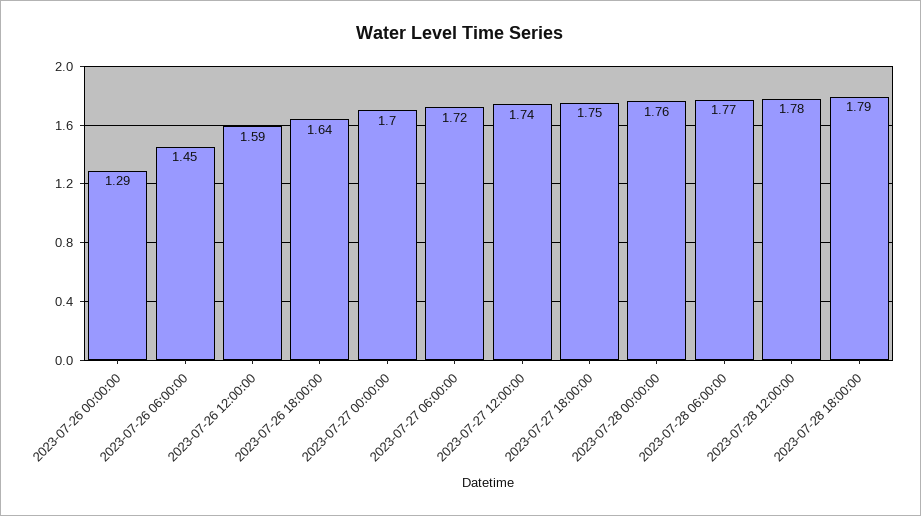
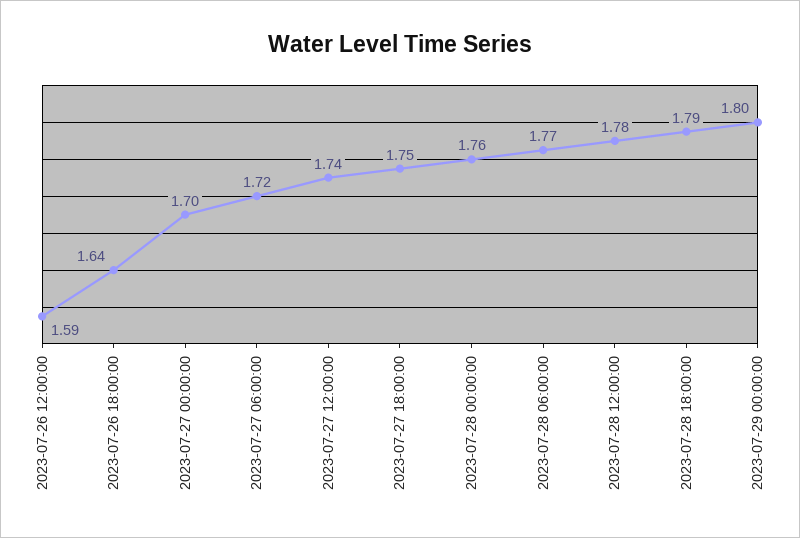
2023-07-26 00:00:00: 1.29 -> none
2023-07-26 06:00:00: 1.45 -> none
2023-07-29 00:00:00: none -> 1.8

